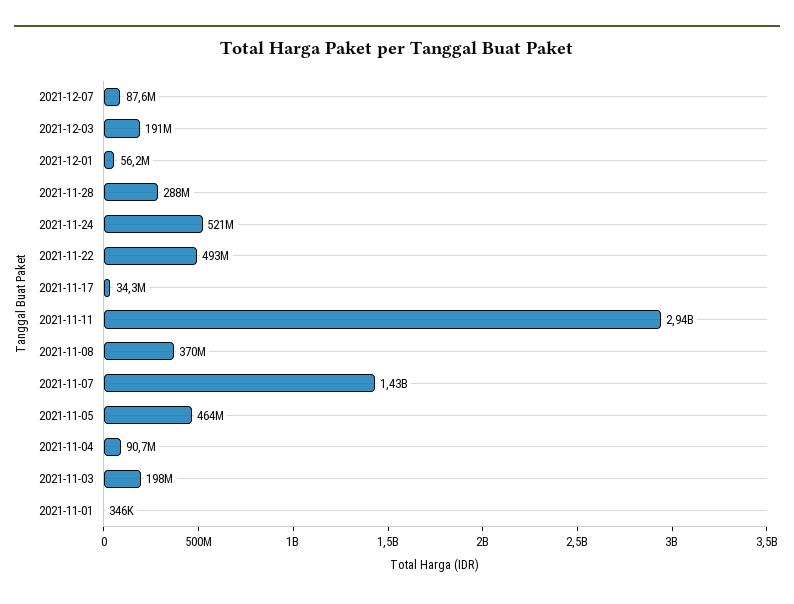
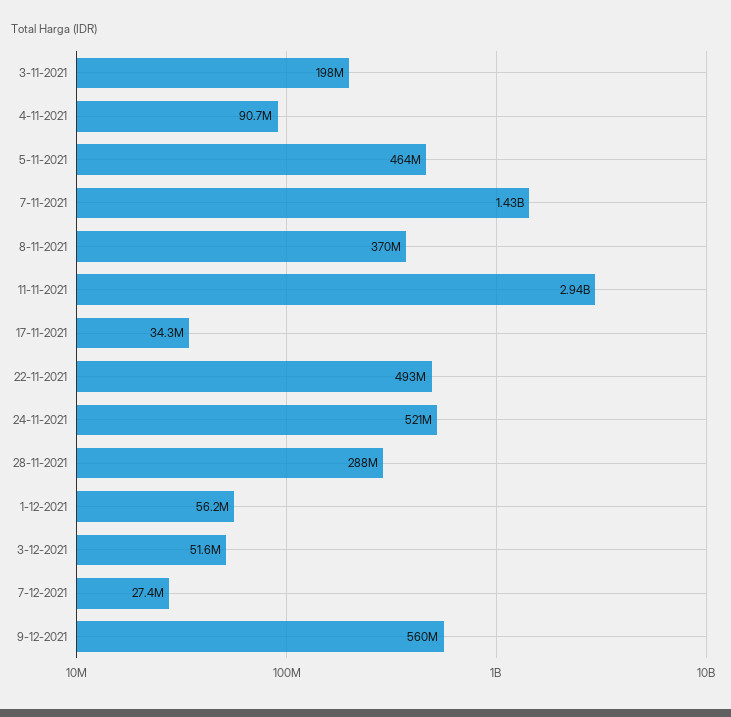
2021-12-07: 87600000 -> 27400000
2021-12-03: 191000000 -> 51600000
2021-11-01: 346000 -> none
9-12-2021: none -> 560000000

